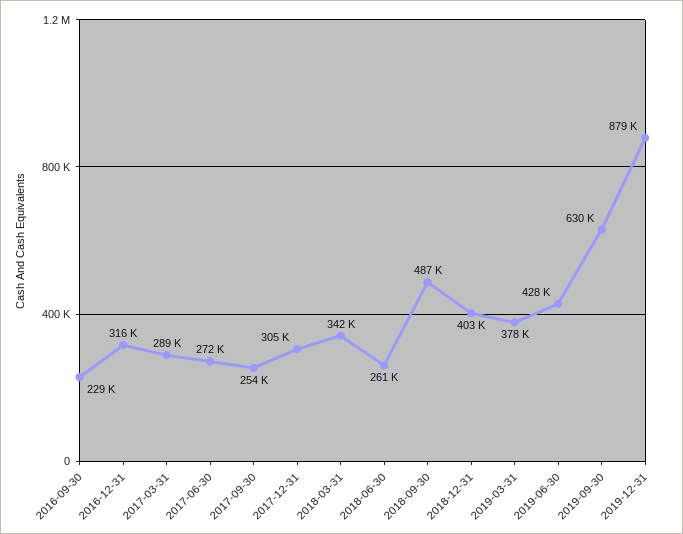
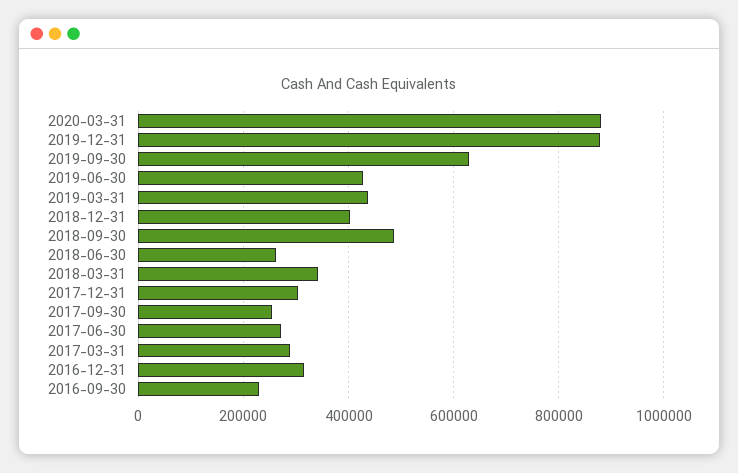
2019-03-31: 378000 -> 440000
2020-03-31: none -> 880000

